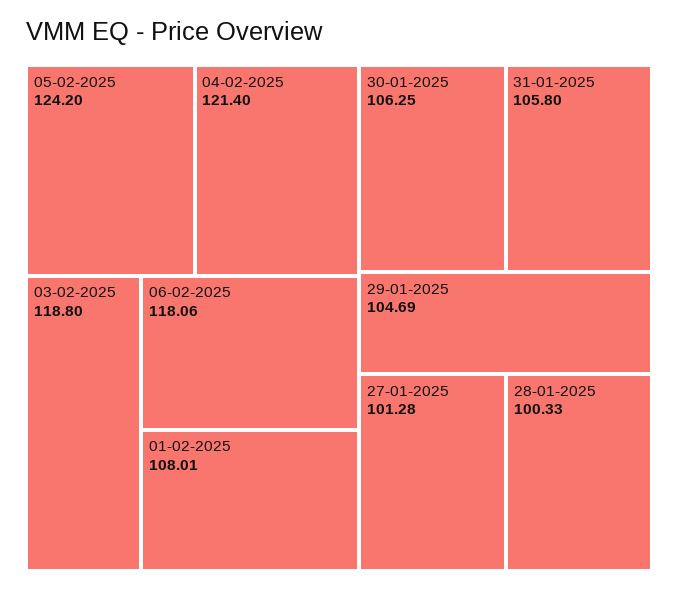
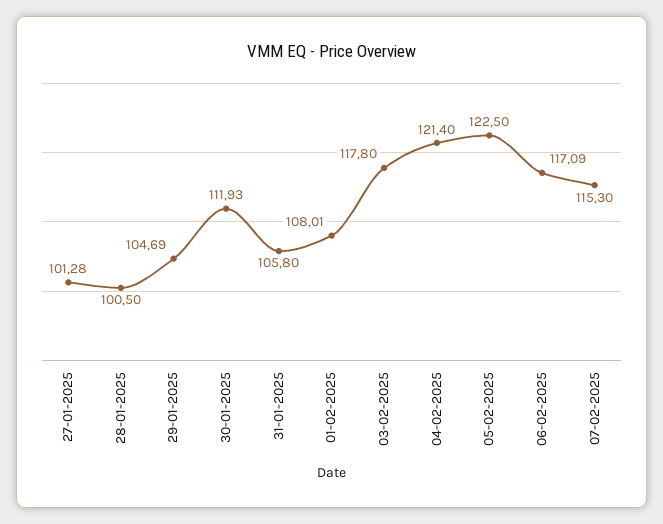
05-02-2025: 124.2 -> 122.5
03-02-2025: 118.8 -> 117.8
06-02-2025: 118.06 -> 117.09
30-01-2025: 106.25 -> 111.93
28-01-2025: 100.33 -> 100.5
07-02-2025: none -> 115.3

